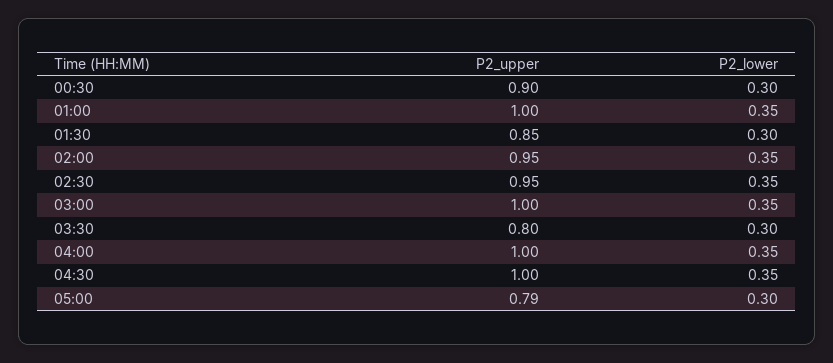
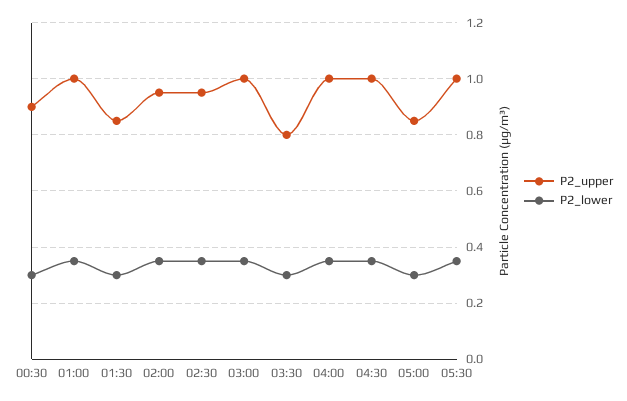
P2_upper, 05:00: 0.79 -> 0.85
P2_upper, 05:30: none -> 1
P2_lower, 05:30: none -> 0.35

